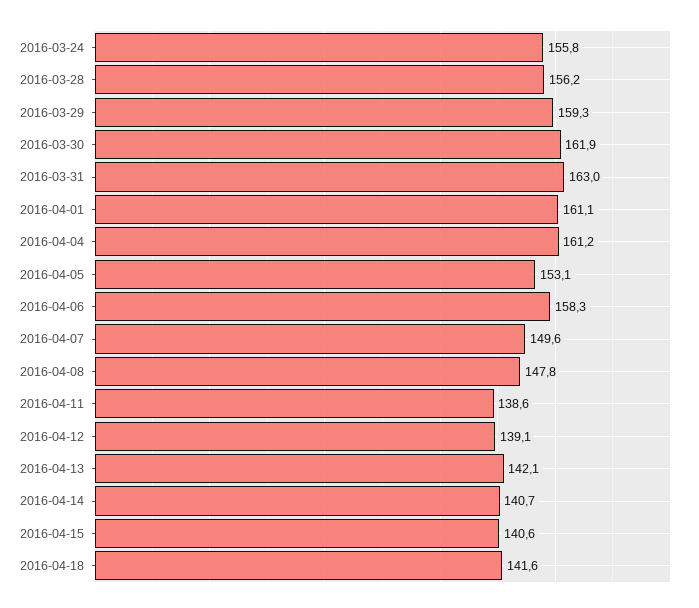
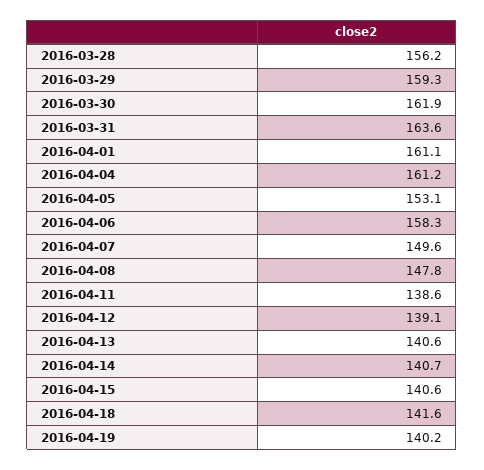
2016-03-24: 155.8 -> none
2016-03-31: 163 -> 163.6
2016-04-13: 142.1 -> 140.6
2016-04-19: none -> 140.2

